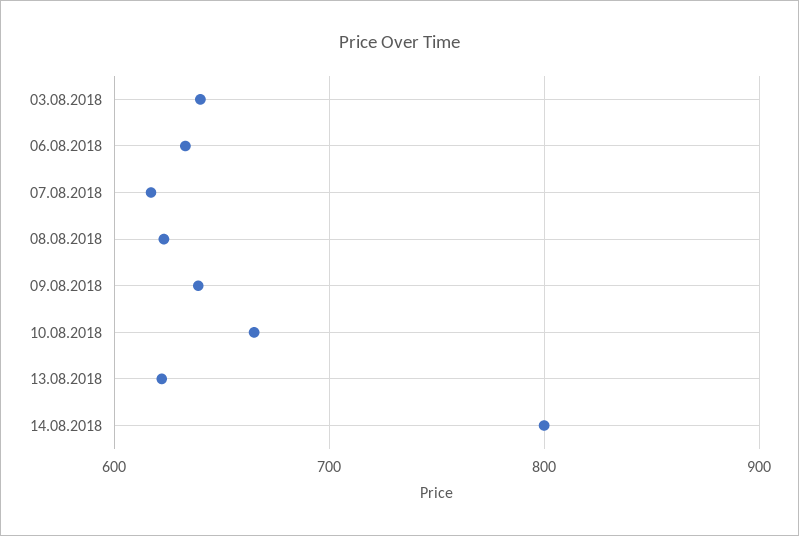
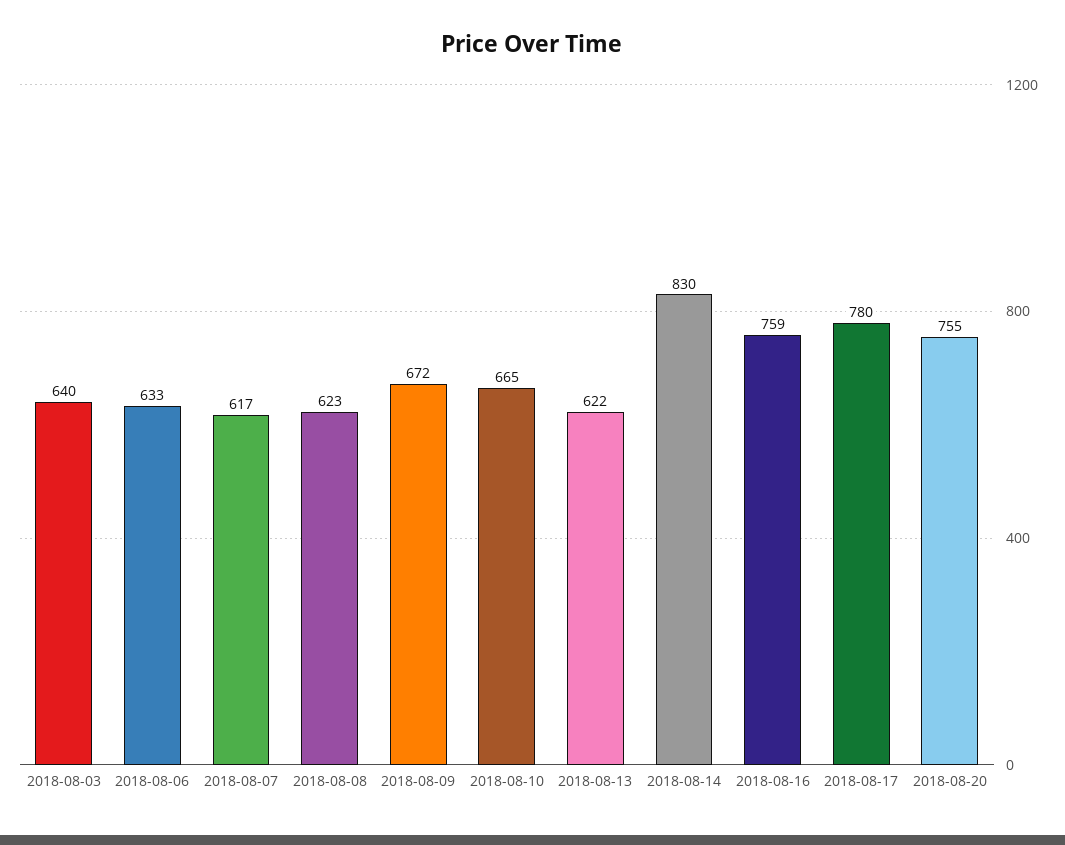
09.08.2018: 640 -> 672
14.08.2018: 800 -> 830
2018-08-16: none -> 759
2018-08-17: none -> 780
2018-08-20: none -> 755

